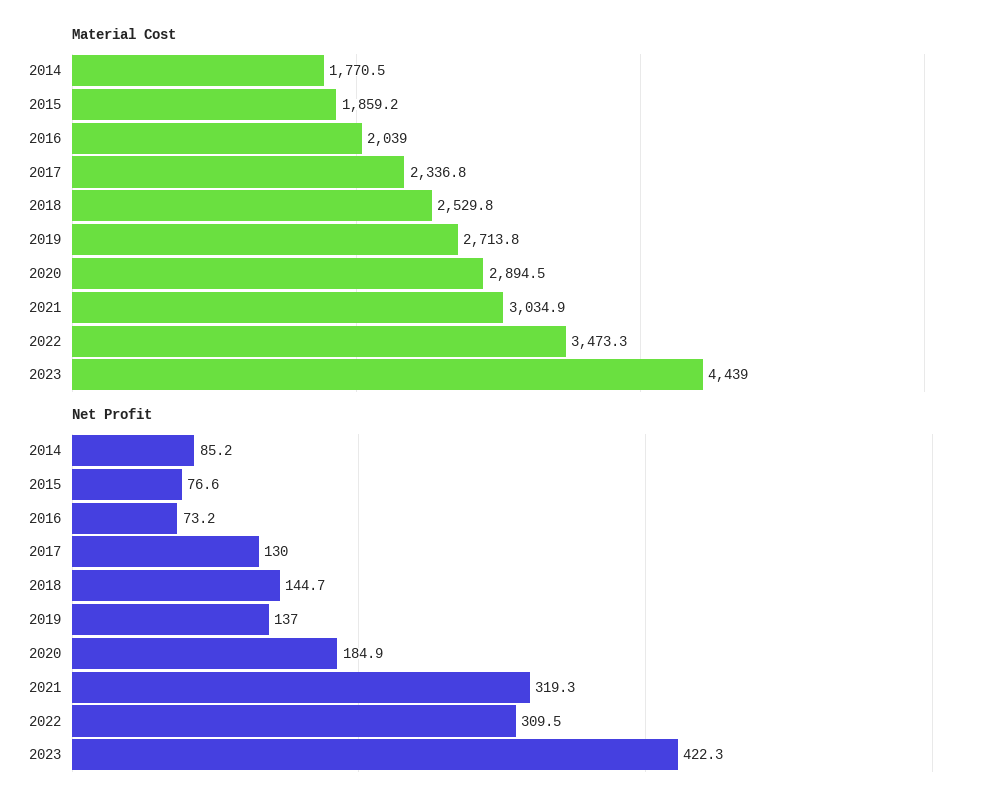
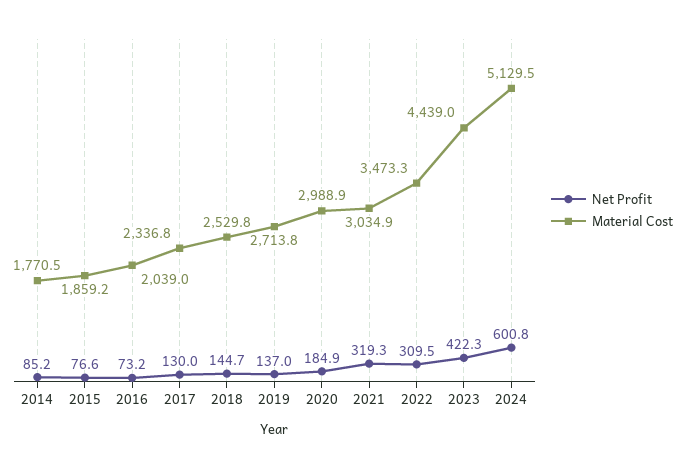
Material Cost, 2020: 2894.5 -> 2988.9
Net Profit, 2024: none -> 600.8
Material Cost, 2024: none -> 5129.5

